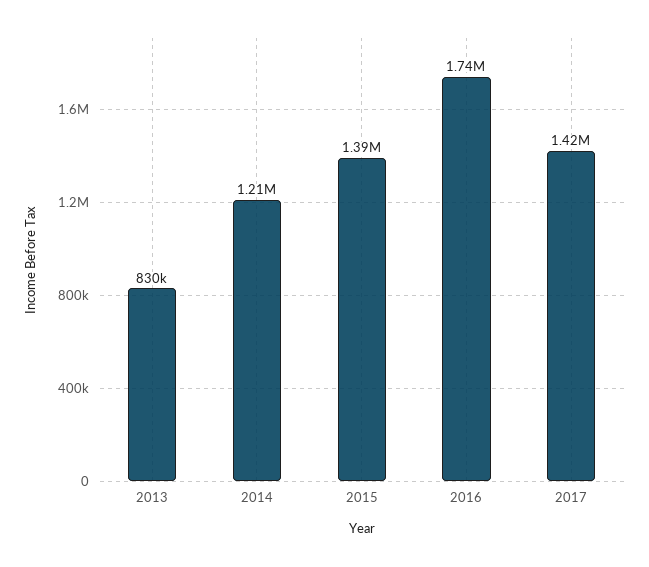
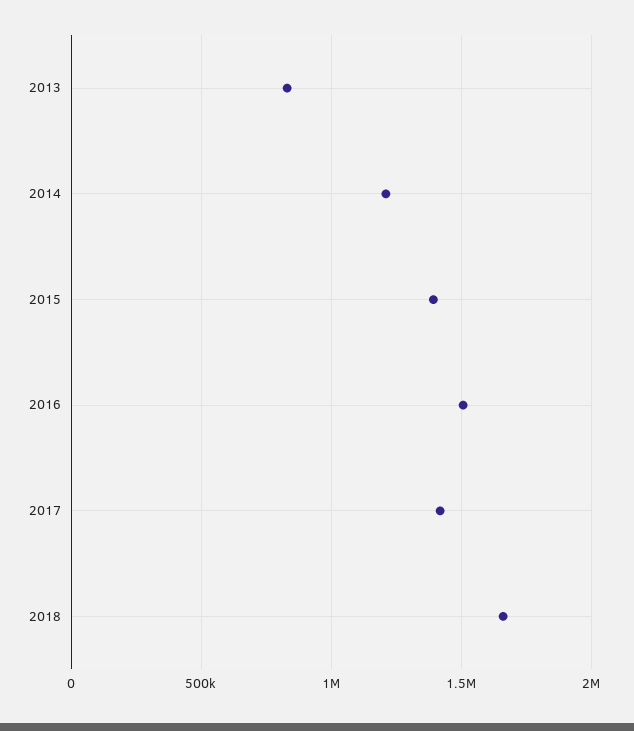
2016: 1740000 -> 1500000
2018: none -> 1650000

